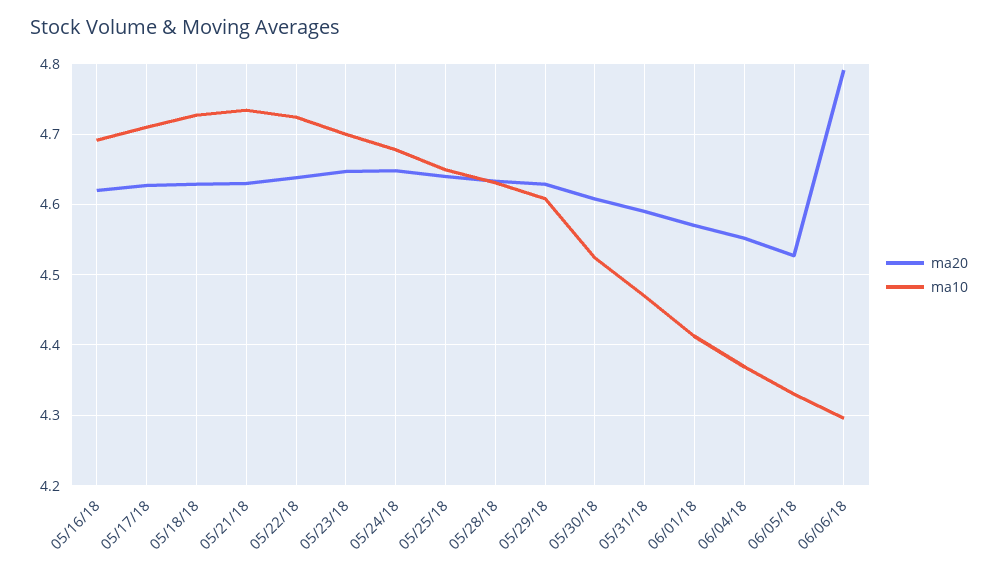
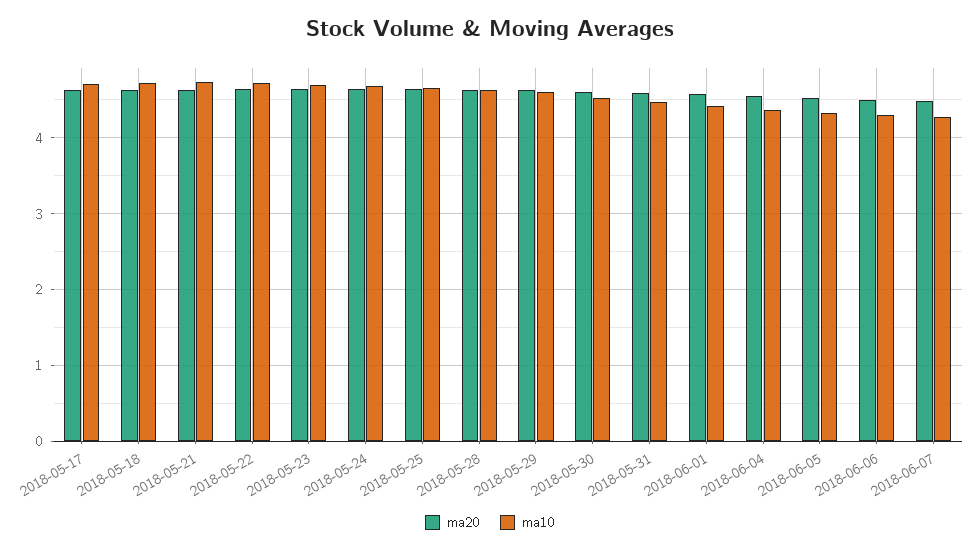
ma20, 05/16/18: 4.62 -> none
ma10, 05/16/18: 4.69 -> none
ma20, 06/06/18: 4.79 -> 4.5
ma20, 2018-06-07: none -> 4.5
ma10, 2018-06-07: none -> 4.3

